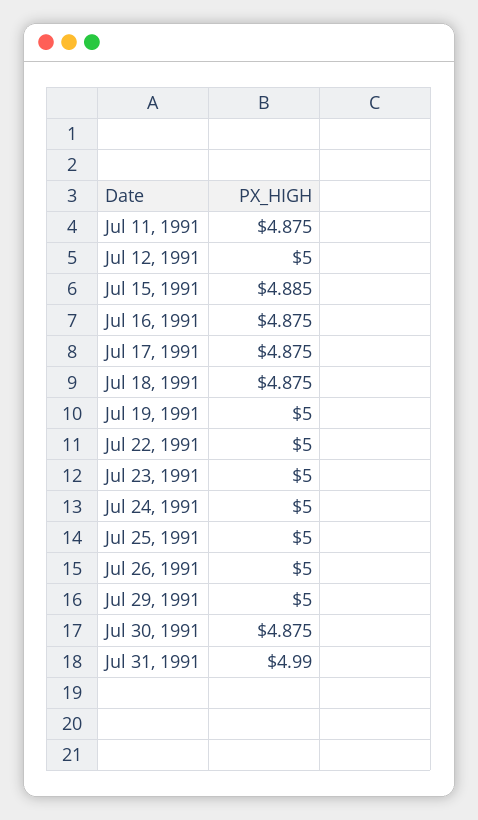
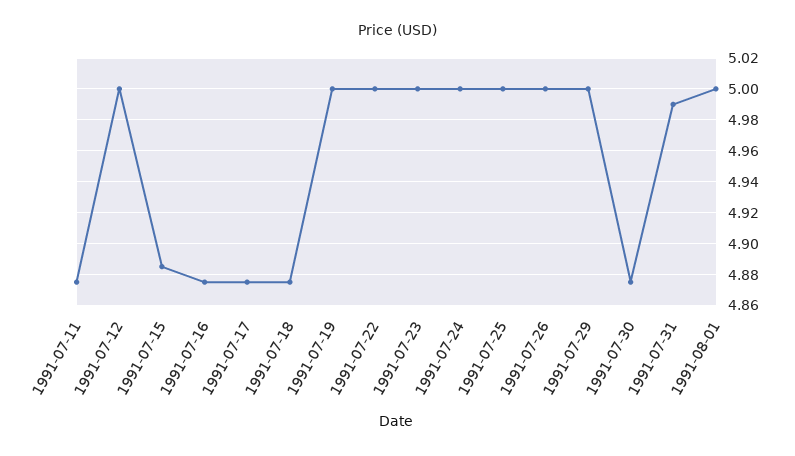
1991-08-01: none -> 5

